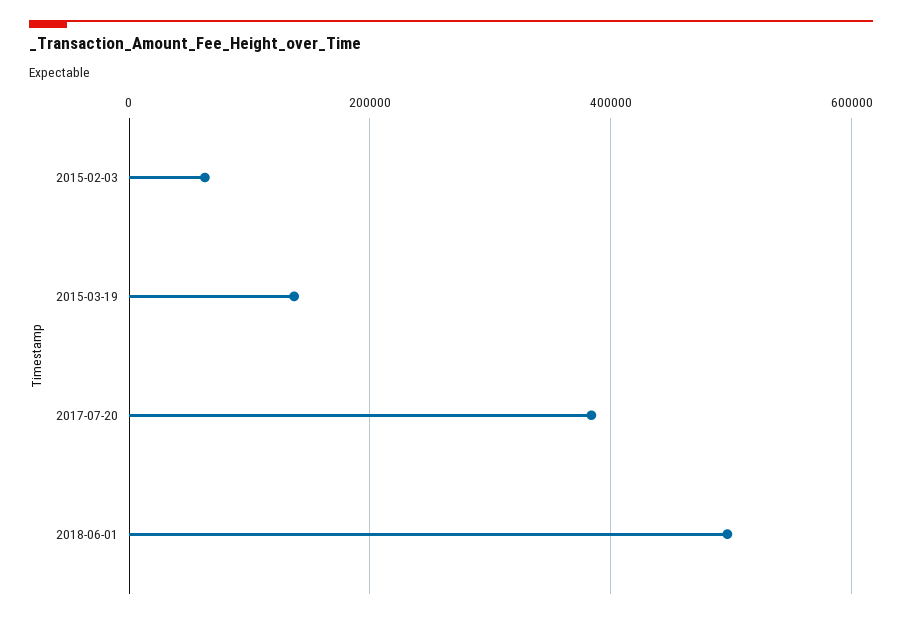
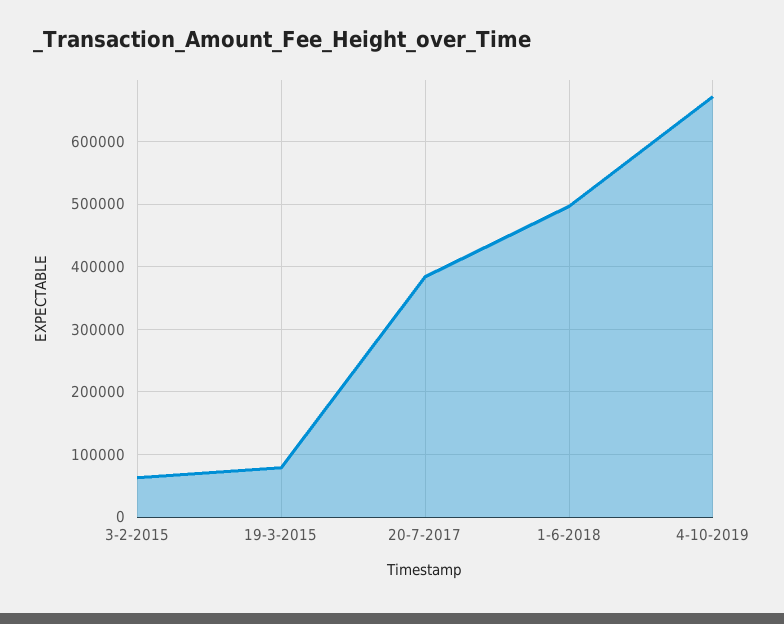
2015-03-19: 140000 -> 80000
4-10-2019: none -> 670000

